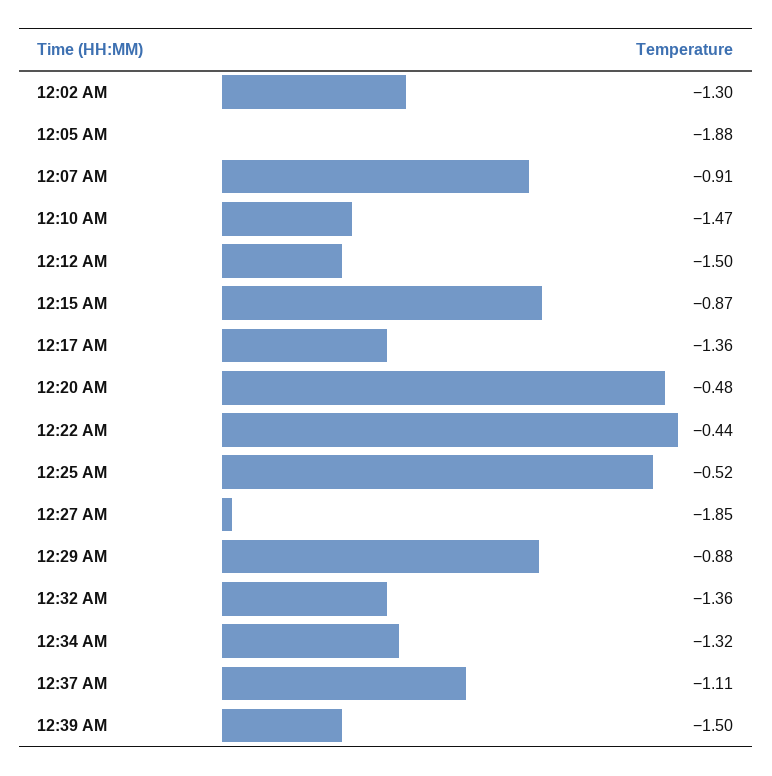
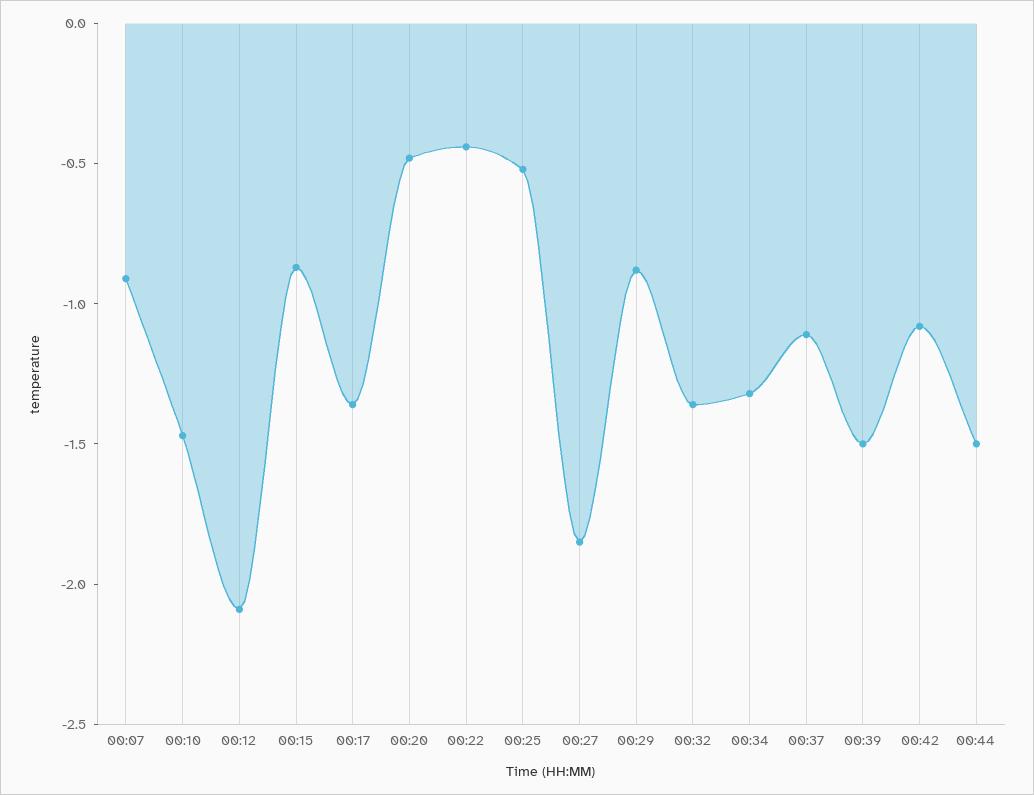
12:02 AM: -1.3 -> none
12:05 AM: -1.88 -> none
12:12 AM: -1.5 -> -2.1
00:42: none -> -1.1
00:44: none -> -1.5

